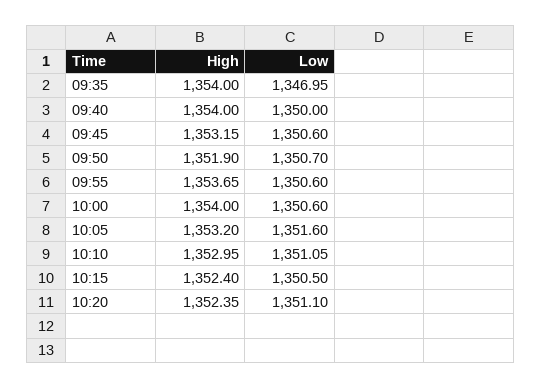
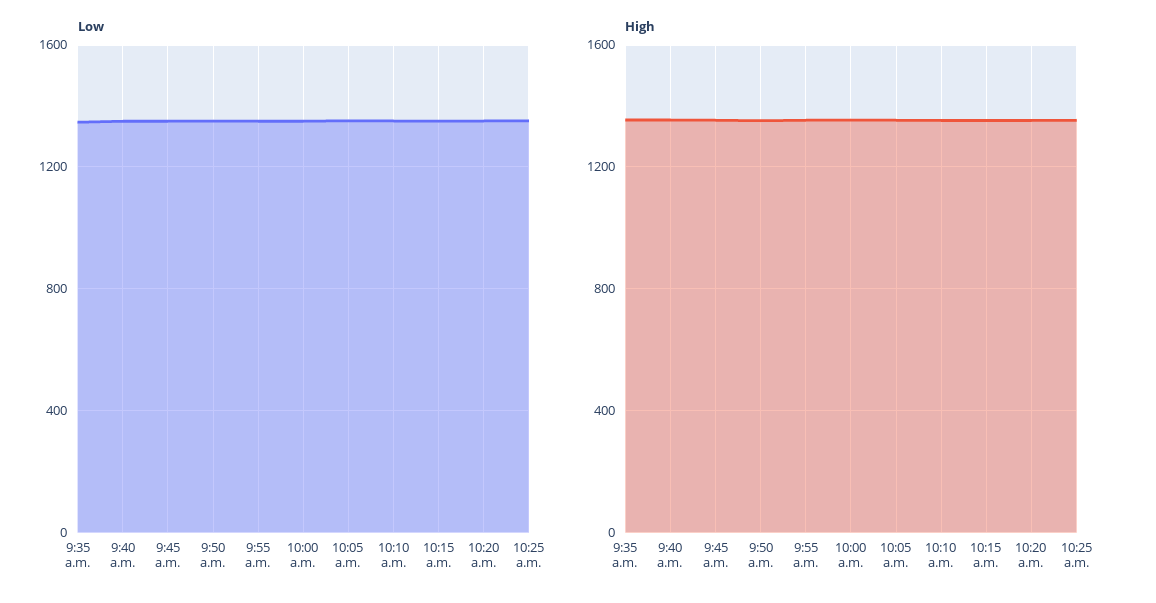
Low, 10:25 a.m.: none -> 1350
High, 10:25 a.m.: none -> 1350

